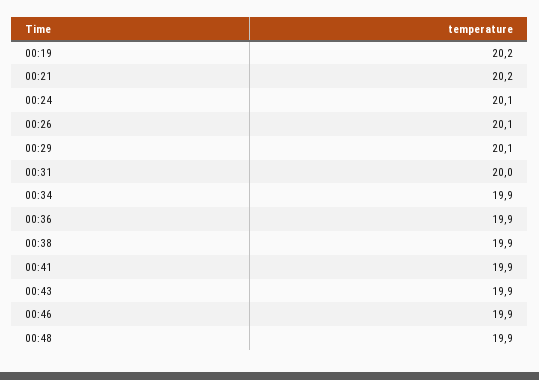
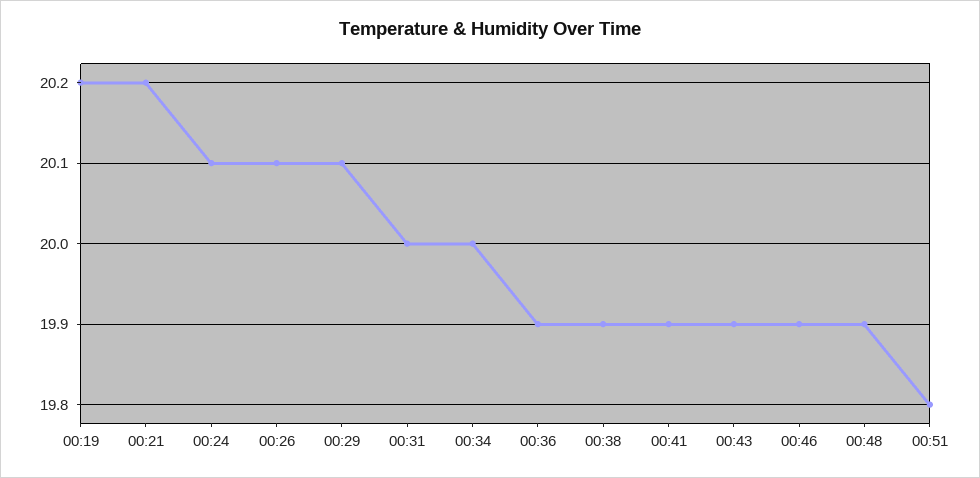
00:34: 19.9 -> 20
00:51: none -> 19.8

